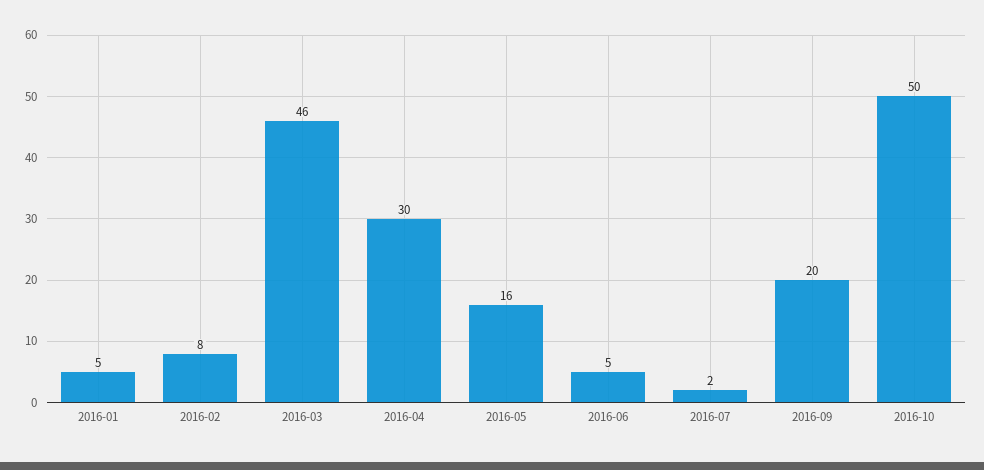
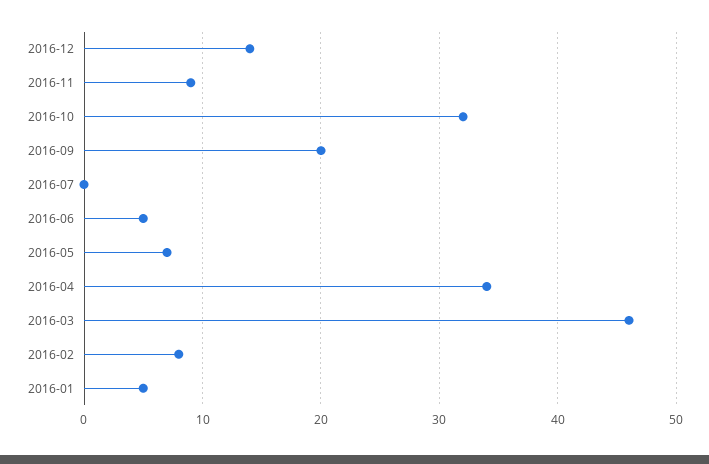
2016-04: 30 -> 34
2016-05: 16 -> 7
2016-07: 2 -> 0
2016-10: 50 -> 32
2016-12: none -> 14
2016-11: none -> 9

